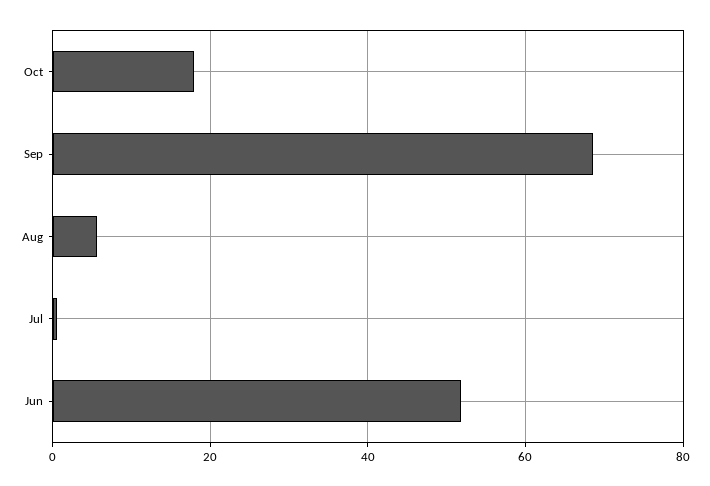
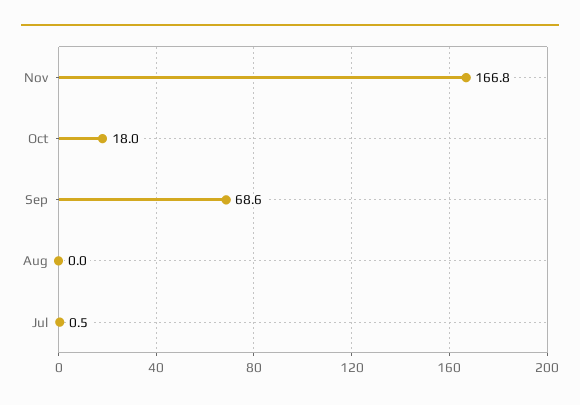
Aug: 6 -> 0
Jun: 52 -> none
Nov: none -> 166.8

